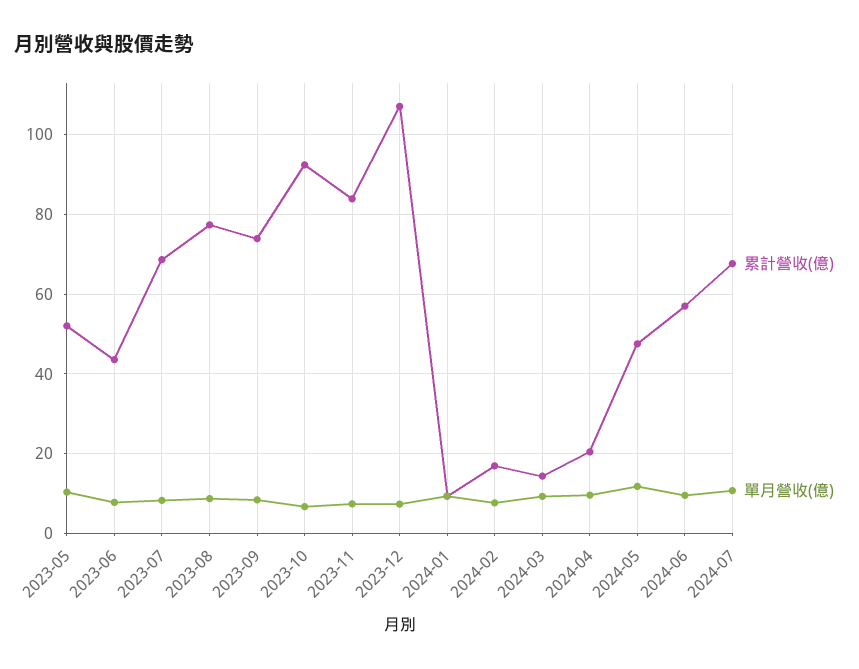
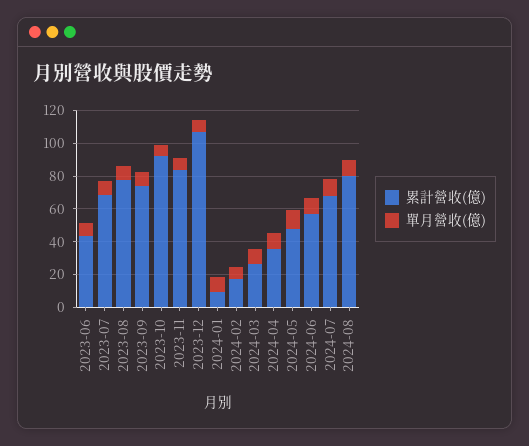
累計營收(億), 2023-05: 52 -> none
單月營收(億), 2023-05: 10 -> none
累計營收(億), 2024-03: 14 -> 25
累計營收(億), 2024-04: 20 -> 35
累計營收(億), 2024-08: none -> 80
單月營收(億), 2024-08: none -> 10

